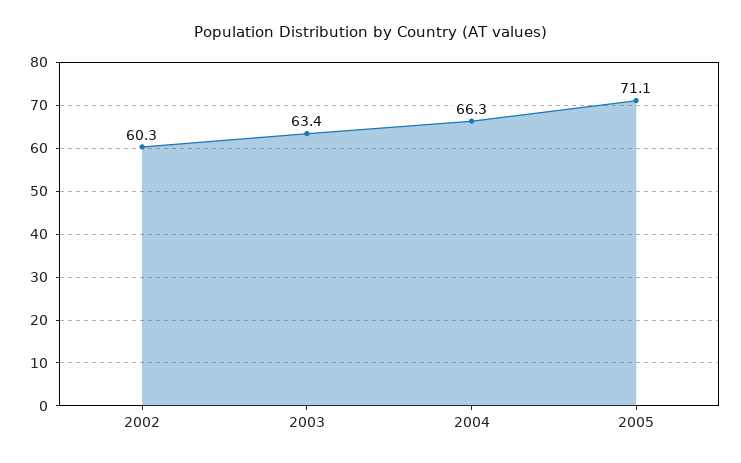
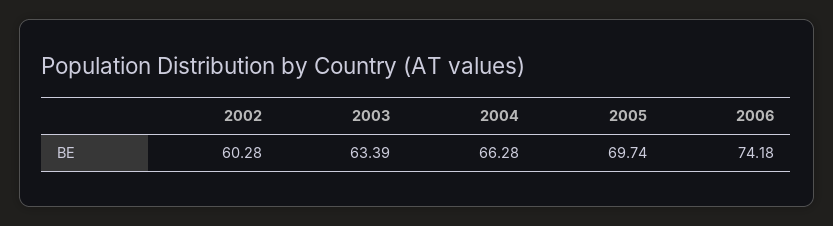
2005: 71.1 -> 69.74
2006: none -> 74.18

